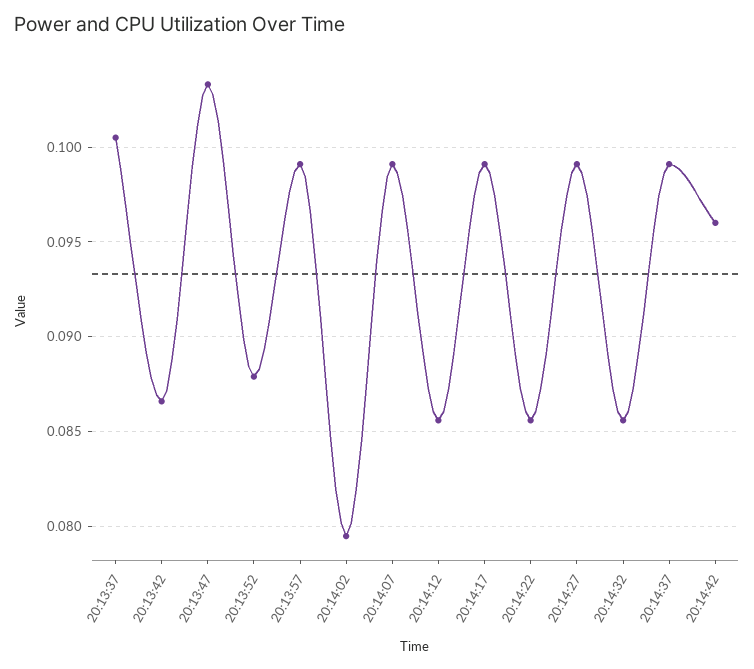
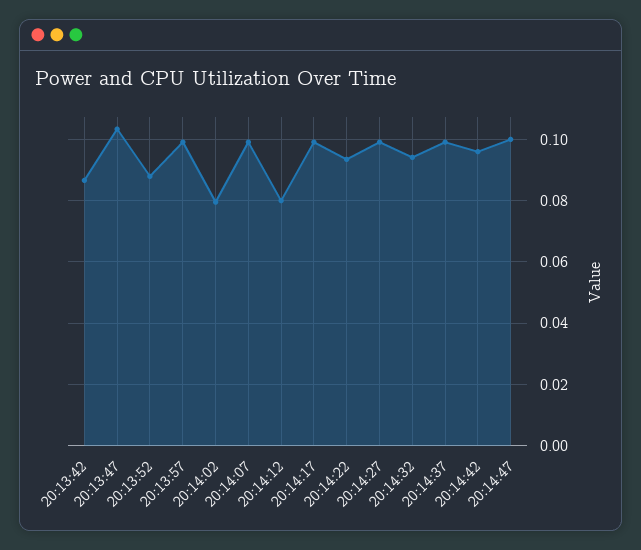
20:13:37: 0.1005 -> none
20:14:12: 0.0855 -> 0.08
20:14:22: 0.0855 -> 0.094
20:14:32: 0.0855 -> 0.094
20:14:47: none -> 0.1

